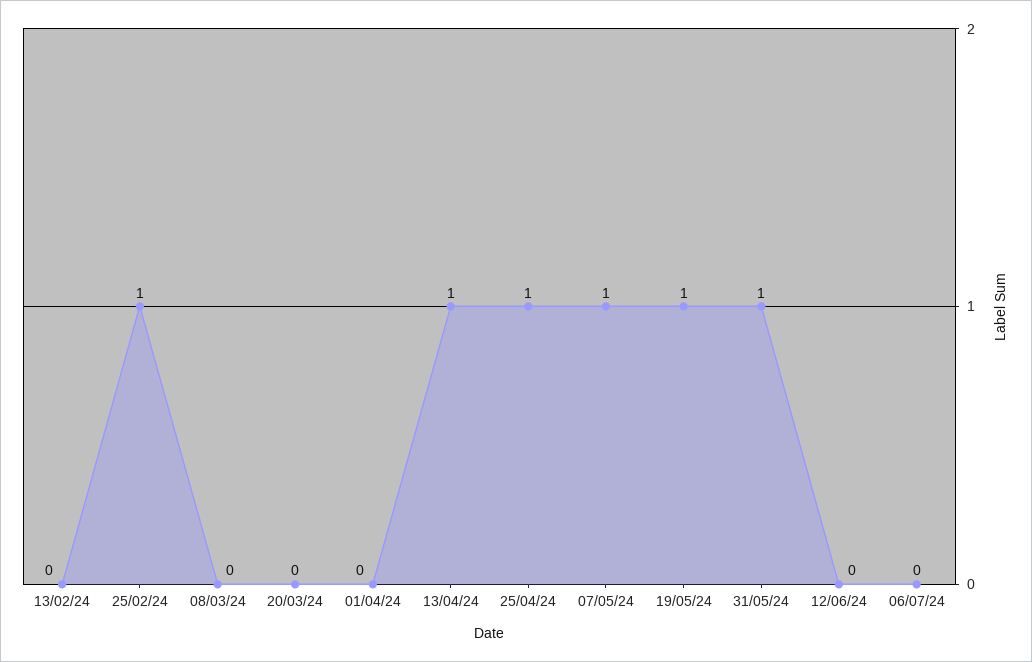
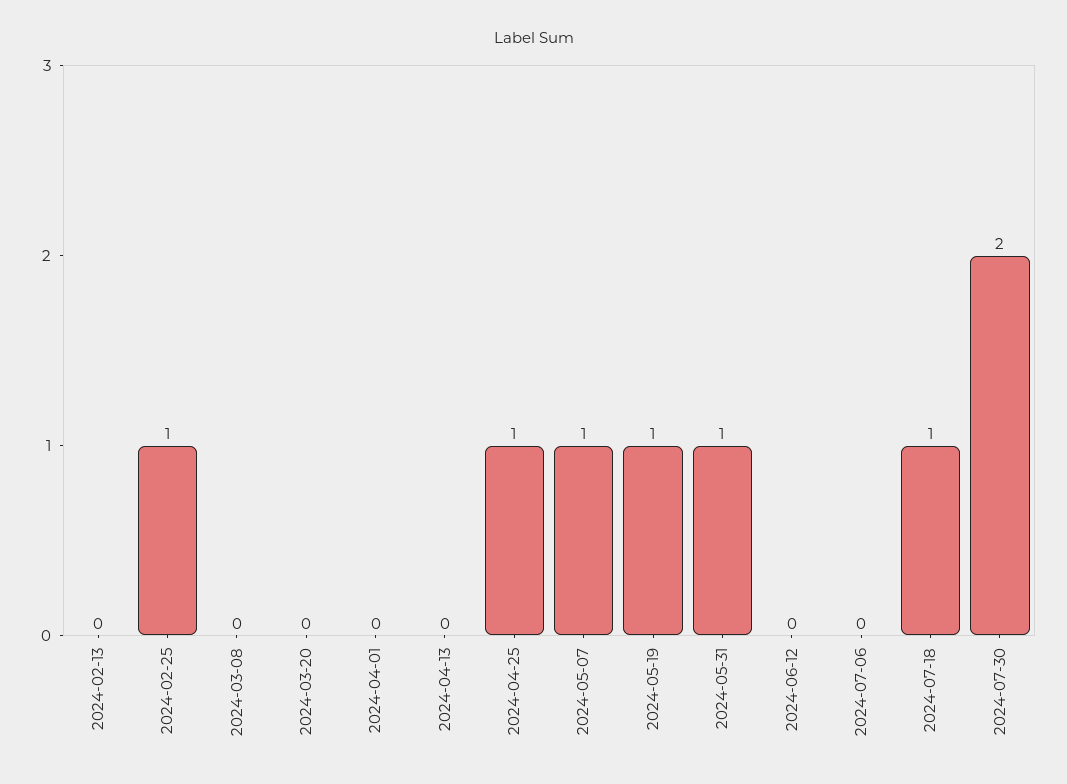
13/04/24: 1 -> 0
2024-07-18: none -> 1
2024-07-30: none -> 2

